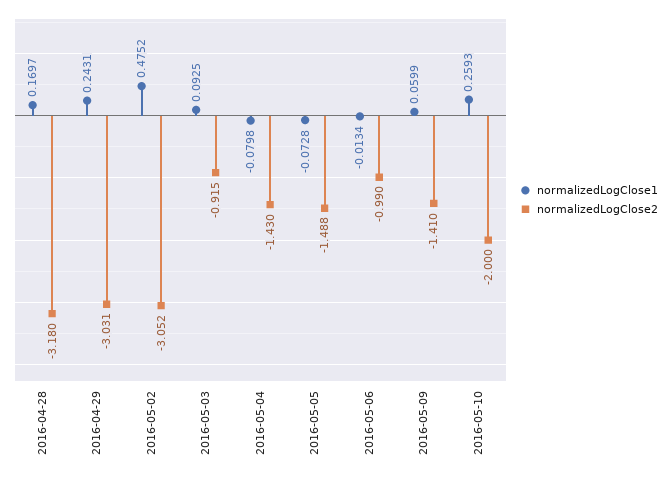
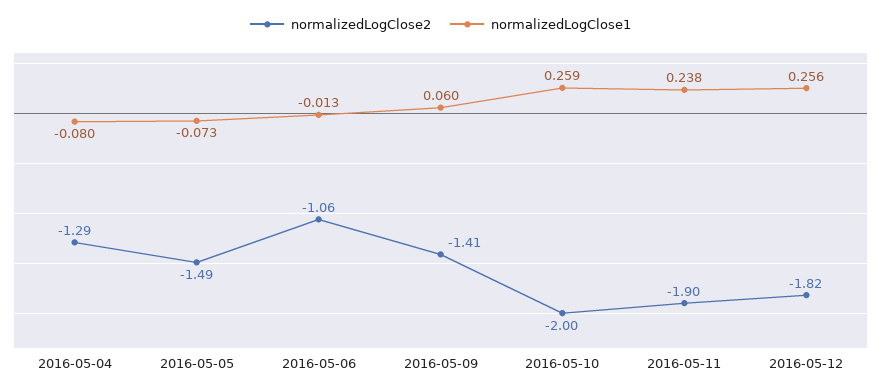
normalizedLogClose1, 2016-04-28: 0.1697 -> none
normalizedLogClose2, 2016-04-28: -3.18 -> none
normalizedLogClose1, 2016-04-29: 0.2431 -> none
normalizedLogClose2, 2016-04-29: -3.031 -> none
normalizedLogClose1, 2016-05-02: 0.4752 -> none
normalizedLogClose2, 2016-05-02: -3.052 -> none
normalizedLogClose1, 2016-05-03: 0.0925 -> none
normalizedLogClose2, 2016-05-03: -0.915 -> none
normalizedLogClose2, 2016-05-04: -1.43 -> -1.29
normalizedLogClose2, 2016-05-06: -0.99 -> -1.06
normalizedLogClose2, 2016-05-11: none -> -1.9
normalizedLogClose1, 2016-05-11: none -> 0.238
normalizedLogClose2, 2016-05-12: none -> -1.82
normalizedLogClose1, 2016-05-12: none -> 0.256

